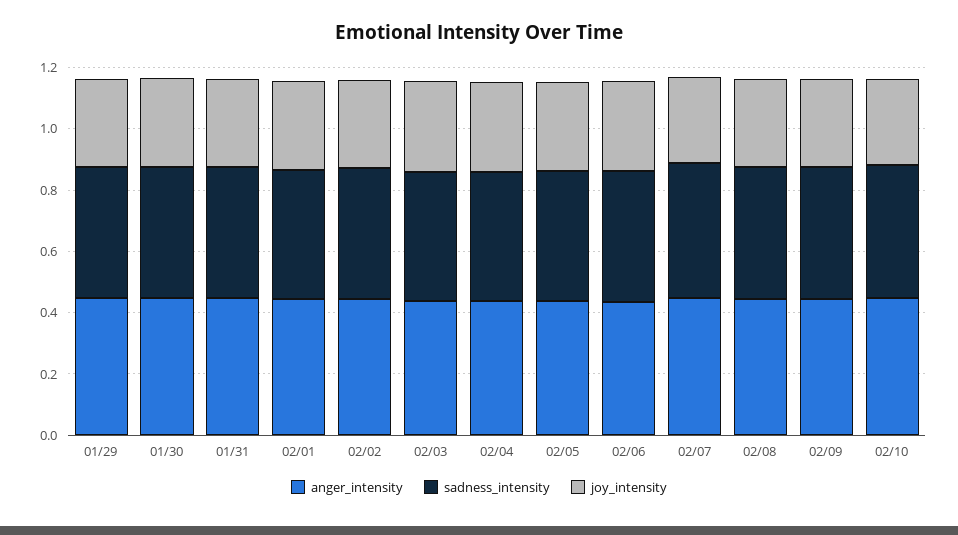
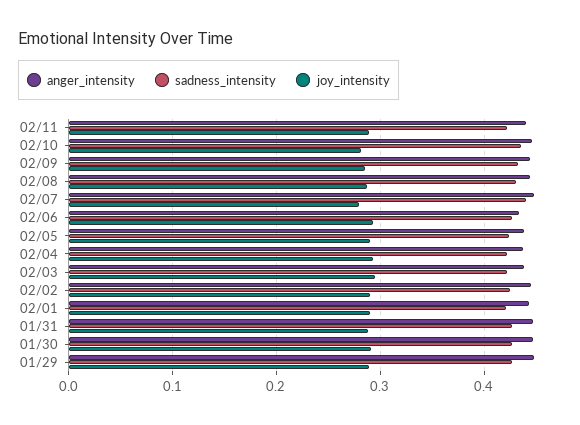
anger_intensity, 02/11: none -> 0.44
sadness_intensity, 02/11: none -> 0.42
joy_intensity, 02/11: none -> 0.29

